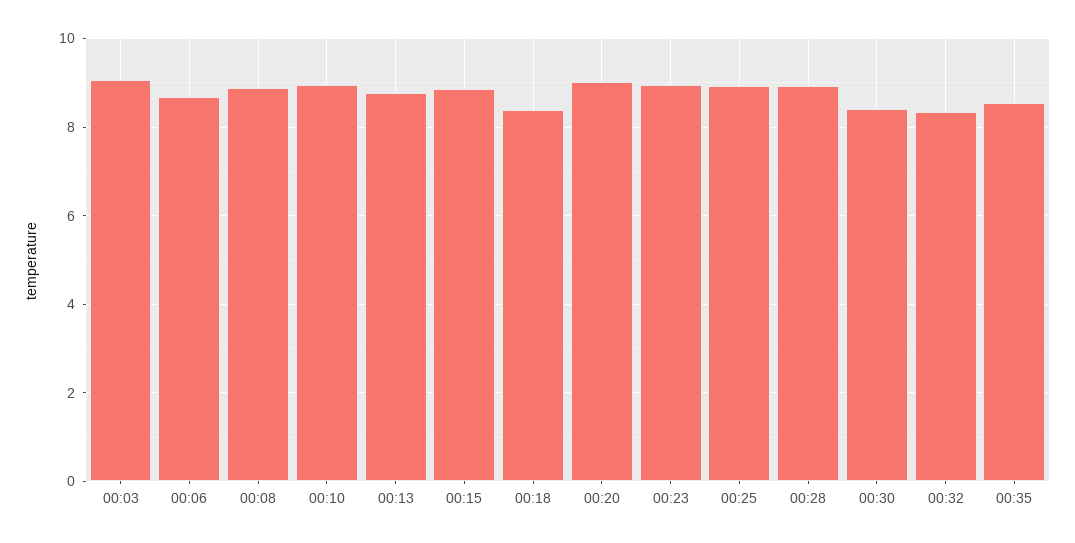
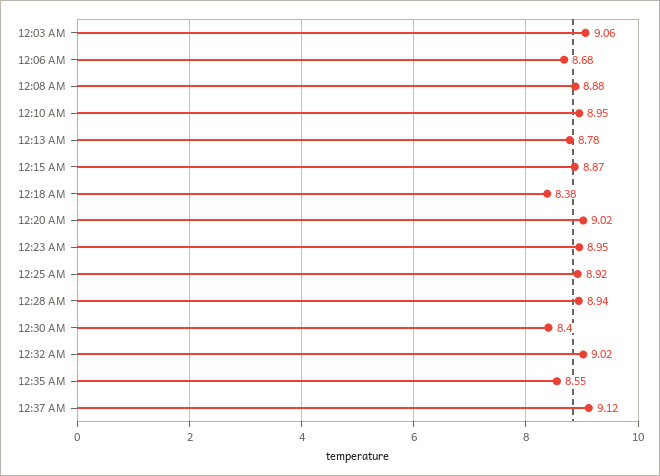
00:32: 8.4 -> 9.02
12:37 AM: none -> 9.12

